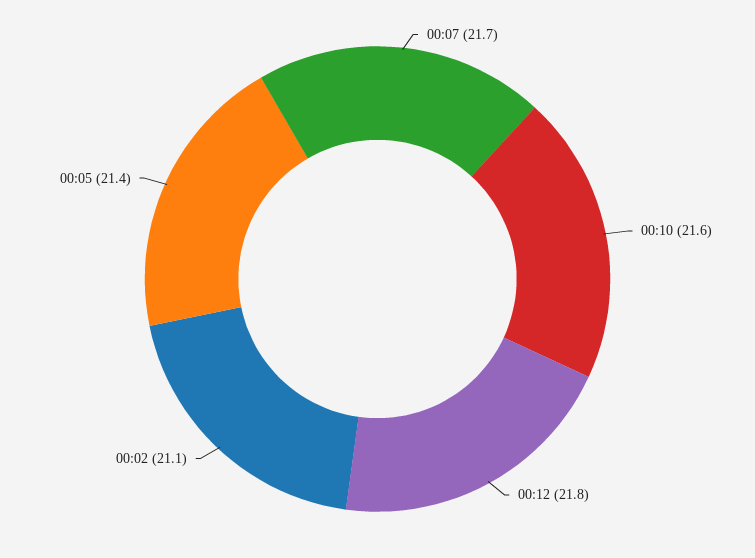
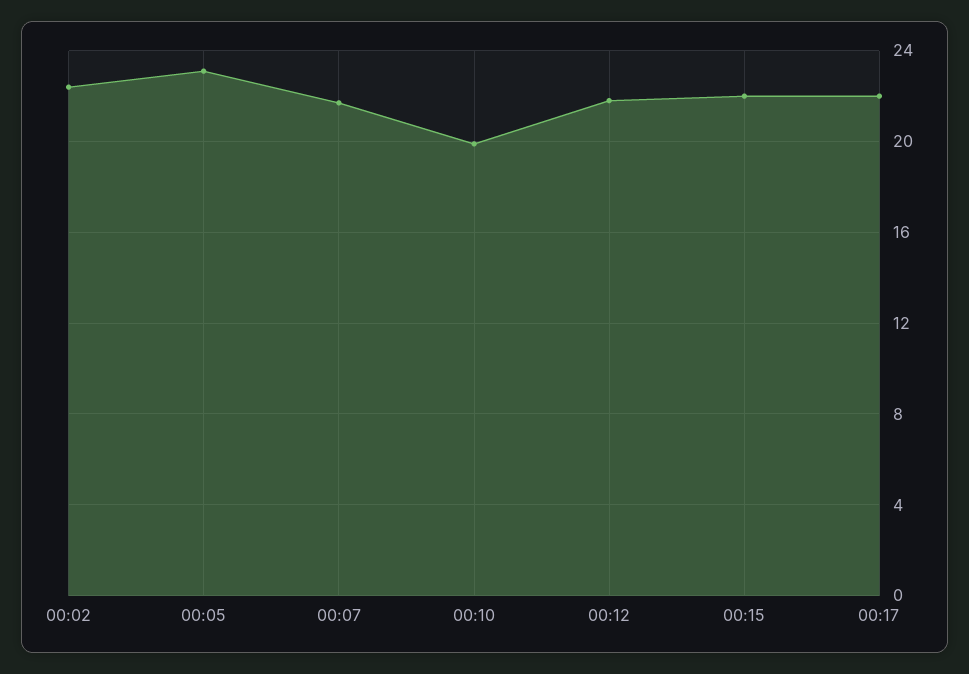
00:10: 21.6 -> 20
00:02: 21.1 -> 22.5
00:05: 21.4 -> 23
00:15: none -> 22
00:17: none -> 22

